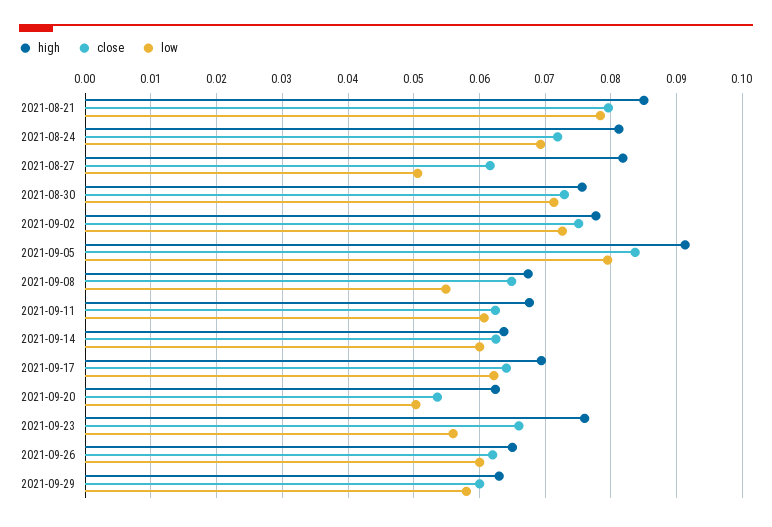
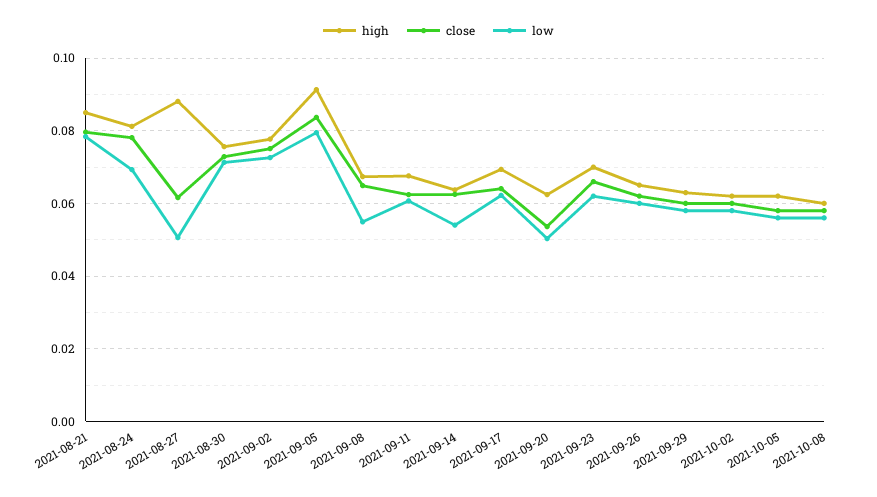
close, 2021-08-24: 0.072 -> 0.078
high, 2021-08-27: 0.082 -> 0.088
low, 2021-09-14: 0.06 -> 0.054
high, 2021-09-23: 0.076 -> 0.07
low, 2021-09-23: 0.056 -> 0.062
high, 2021-10-02: none -> 0.062
close, 2021-10-02: none -> 0.06
low, 2021-10-02: none -> 0.058
high, 2021-10-05: none -> 0.062
close, 2021-10-05: none -> 0.058
low, 2021-10-05: none -> 0.056
high, 2021-10-08: none -> 0.06
close, 2021-10-08: none -> 0.058
low, 2021-10-08: none -> 0.056

